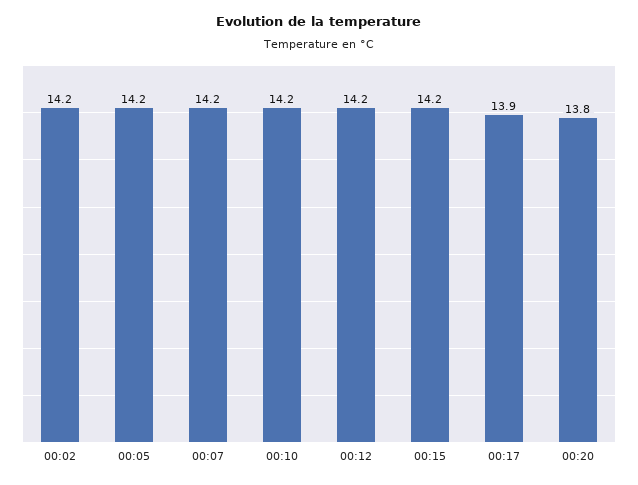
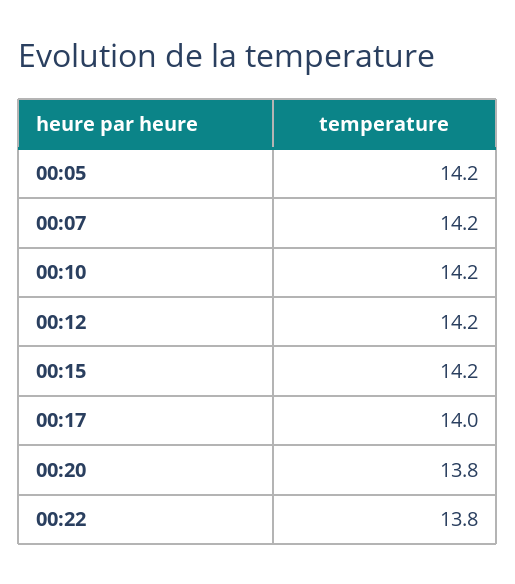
00:02: 14.2 -> none
00:17: 13.9 -> 14
00:22: none -> 13.8

